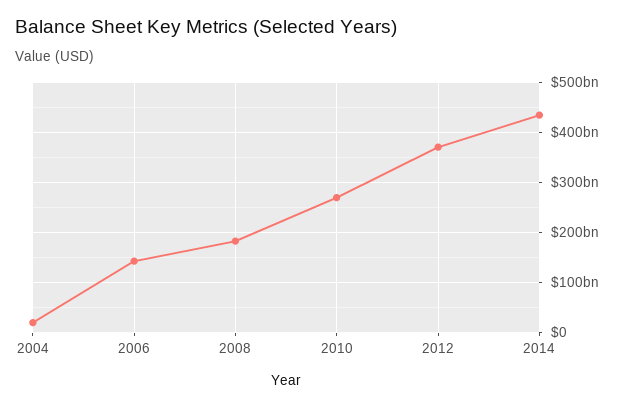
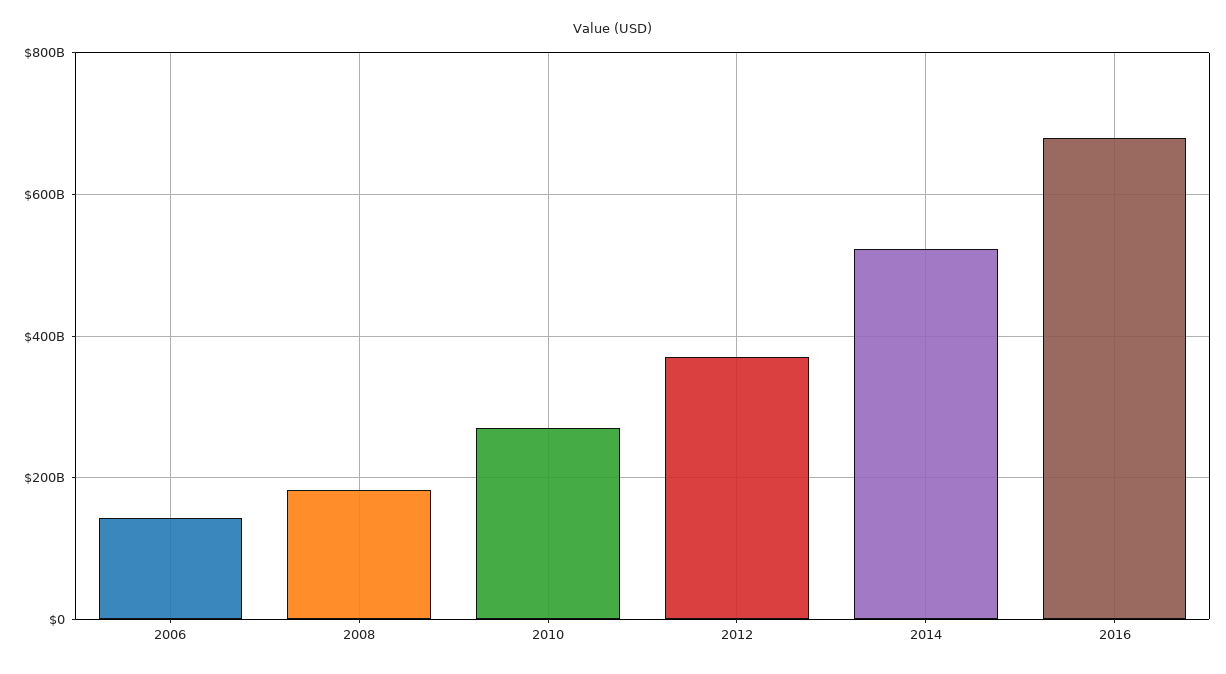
2004: 20000000000 -> none
2014: 440000000000 -> 520000000000
2016: none -> 680000000000

